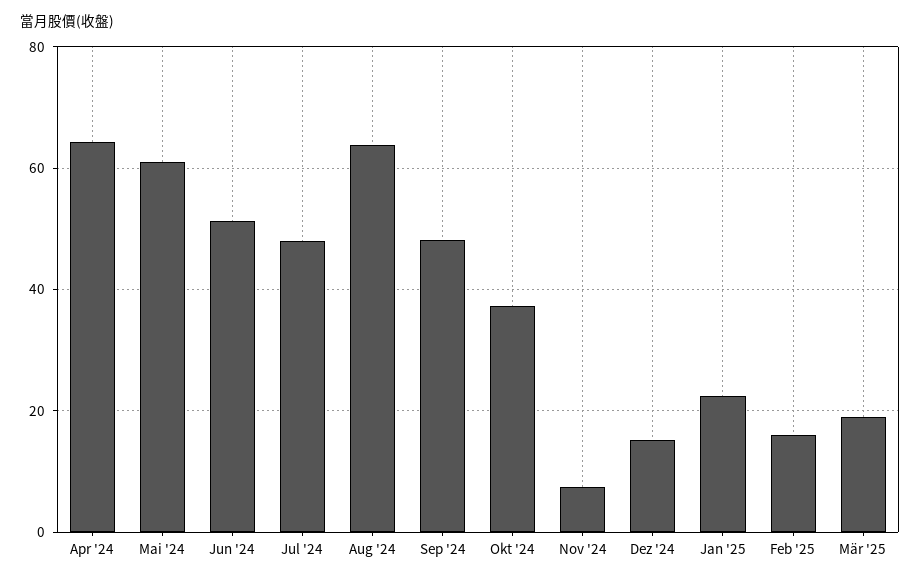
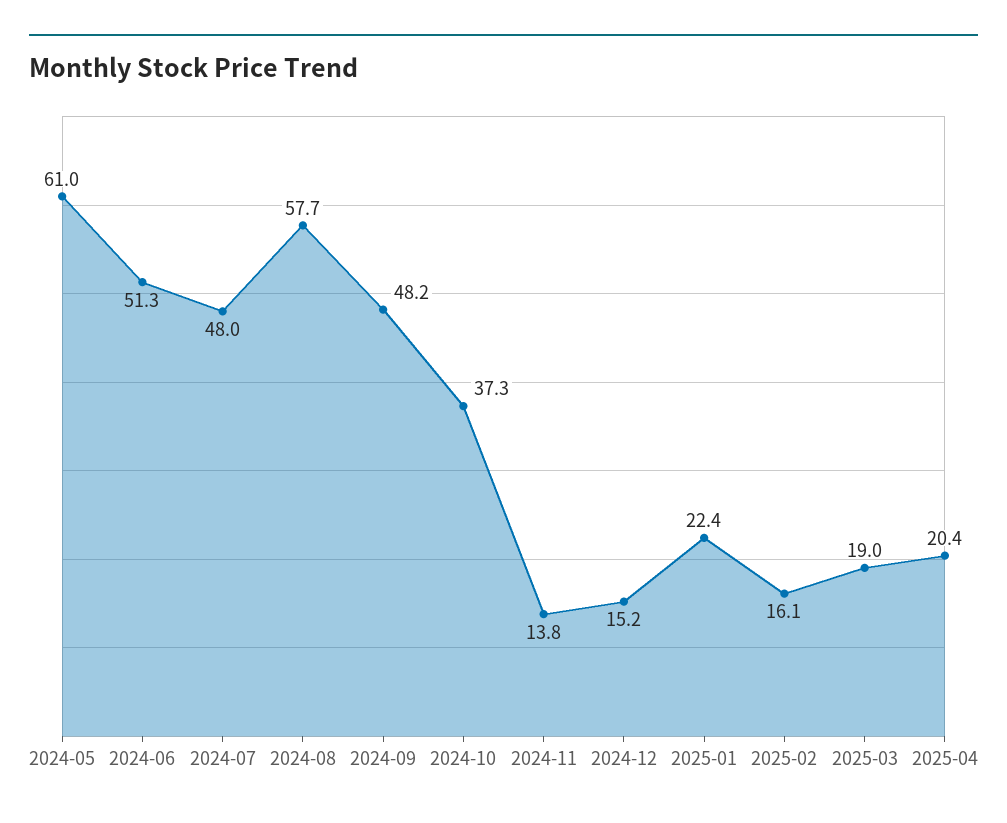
Apr '24: 64 -> none
Aug '24: 64 -> 57.7
Nov '24: 8 -> 13.8
2025-04: none -> 20.4

